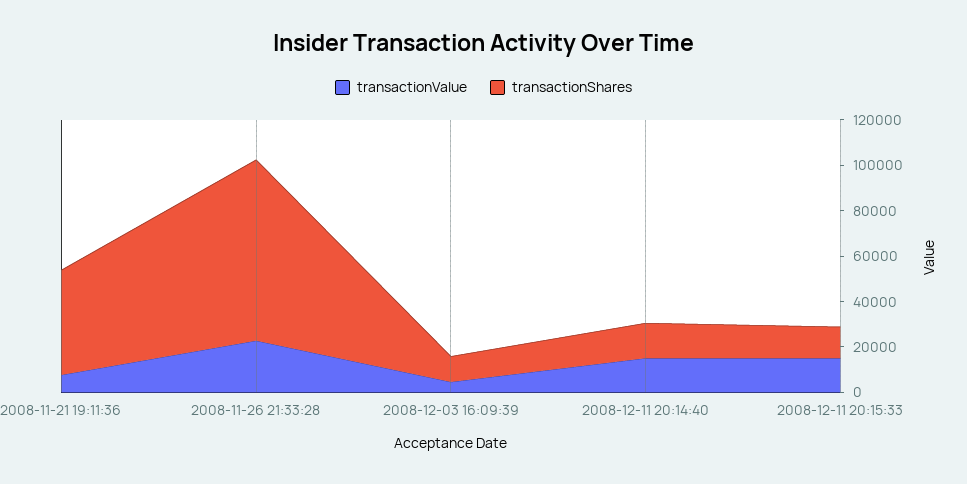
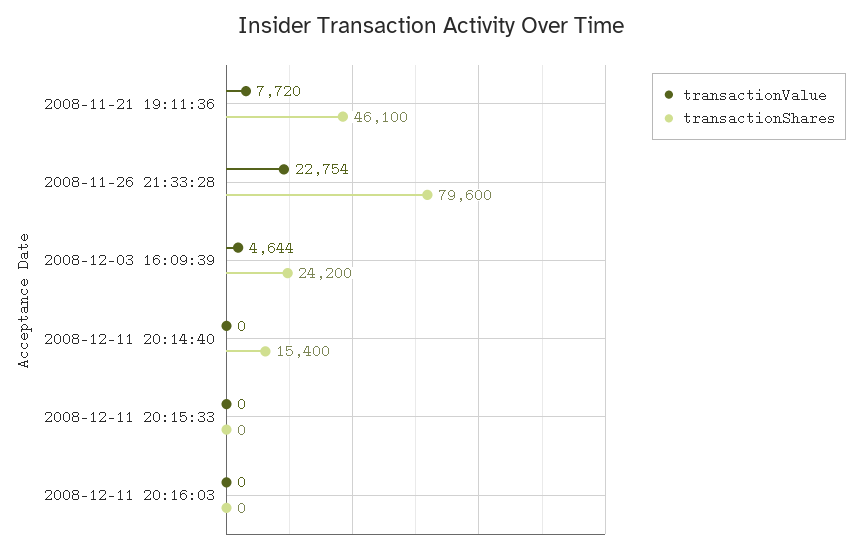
transactionShares, 2008-12-03 16:09:39: 10000 -> 24200
transactionValue, 2008-12-11 20:14:40: 15000 -> 0
transactionValue, 2008-12-11 20:15:33: 15000 -> 0
transactionShares, 2008-12-11 20:15:33: 15000 -> 0
transactionValue, 2008-12-11 20:16:03: none -> 0
transactionShares, 2008-12-11 20:16:03: none -> 0

